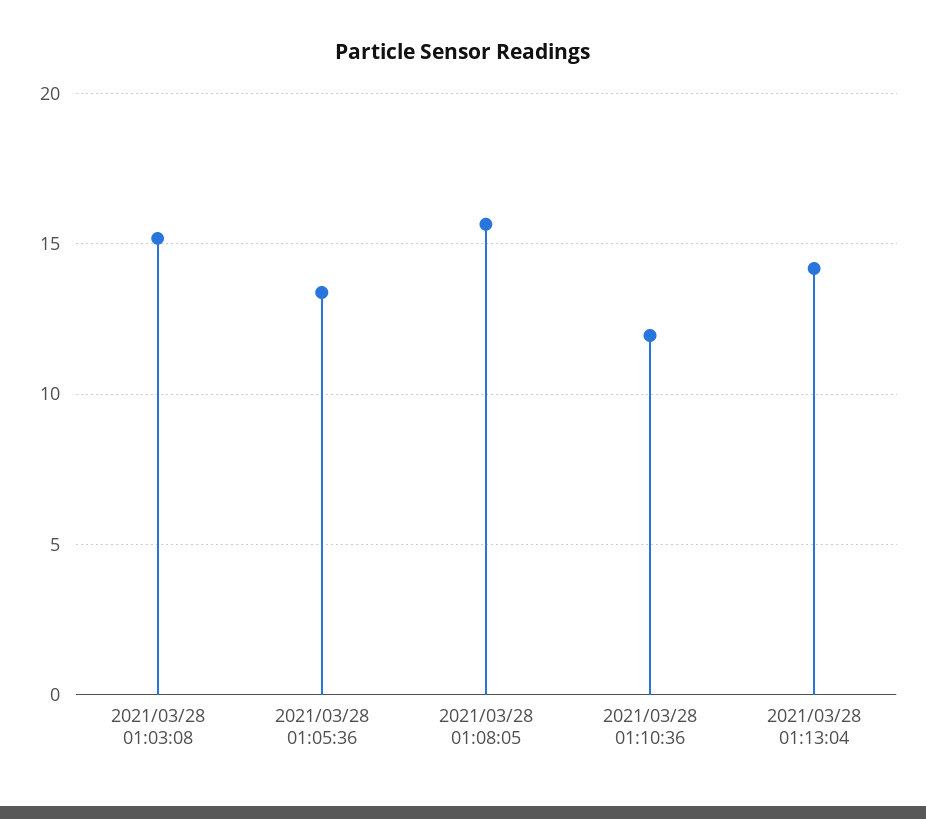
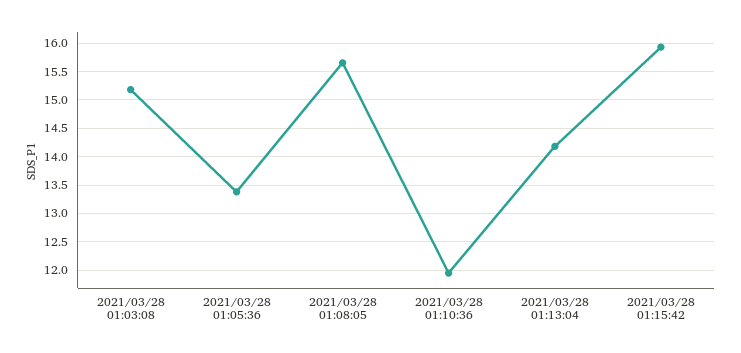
2021/03/28 01:15:42: none -> 16

